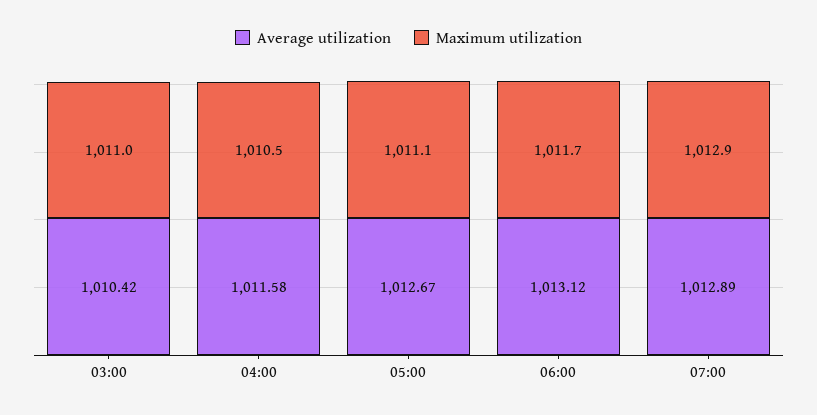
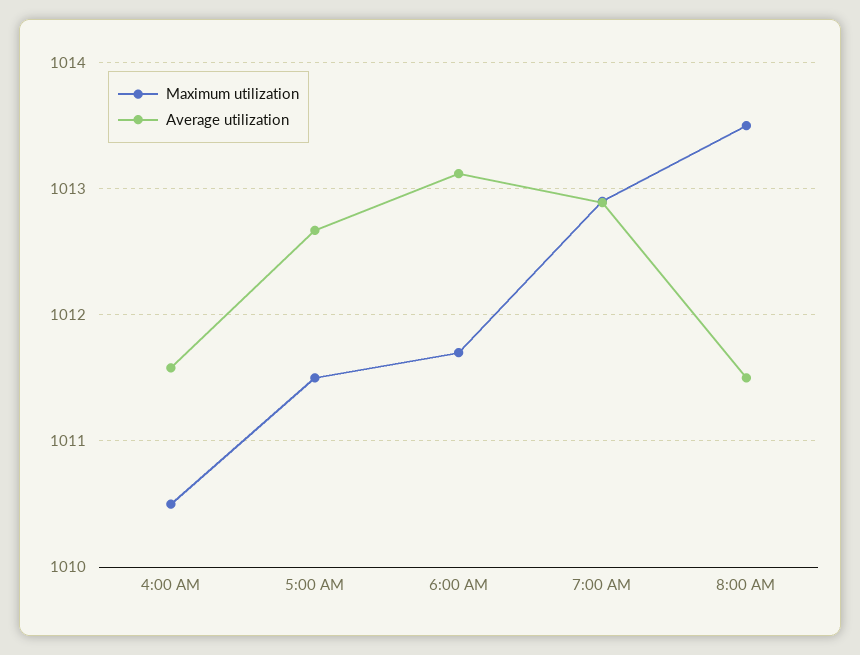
Average utilization, 03:00: 1010.42 -> none
Maximum utilization, 03:00: 1011 -> none
Maximum utilization, 05:00: 1011.1 -> 1011.5
Maximum utilization, 8:00 AM: none -> 1013.5
Average utilization, 8:00 AM: none -> 1011.5

